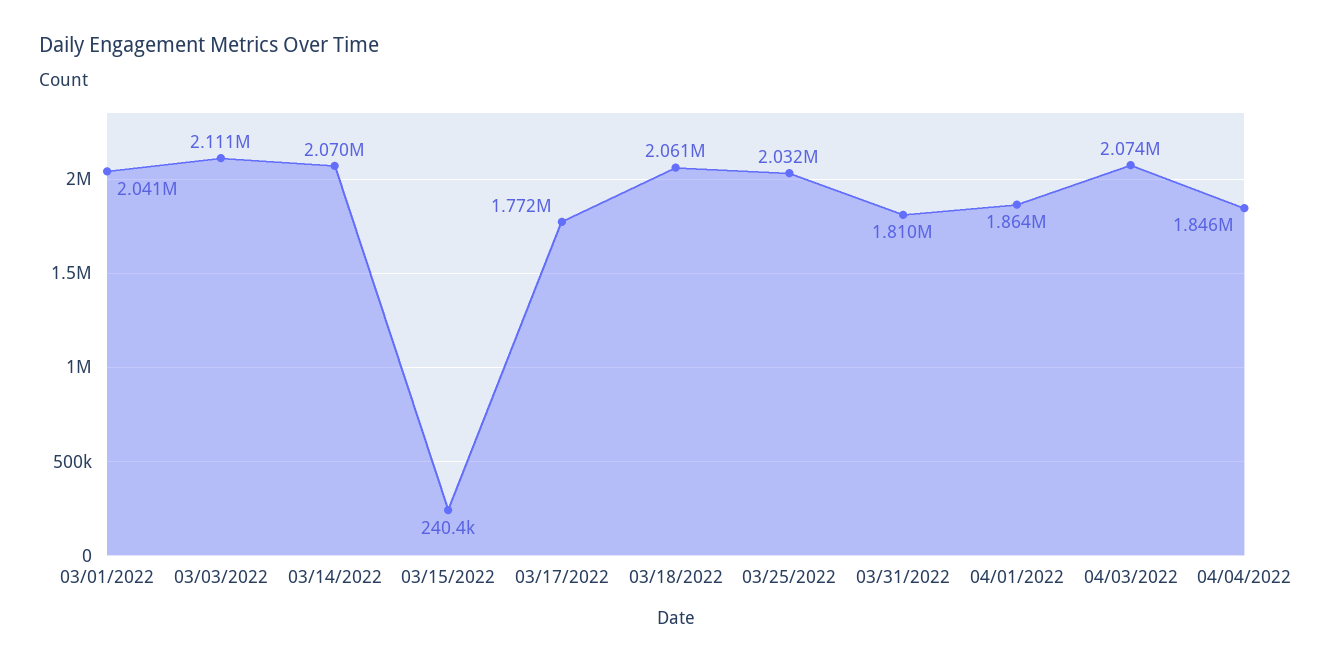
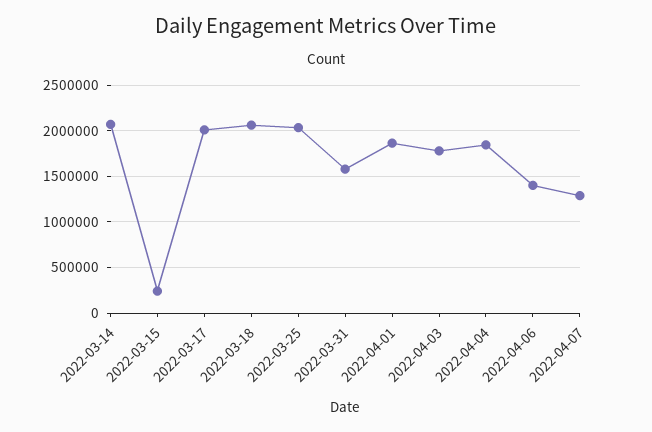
03/01/2022: 2041000 -> none
03/03/2022: 2111000 -> none
03/17/2022: 1772000 -> 2000000
03/31/2022: 1810000 -> 1600000
04/03/2022: 2074000 -> 1800000
2022-04-06: none -> 1400000
2022-04-07: none -> 1300000

